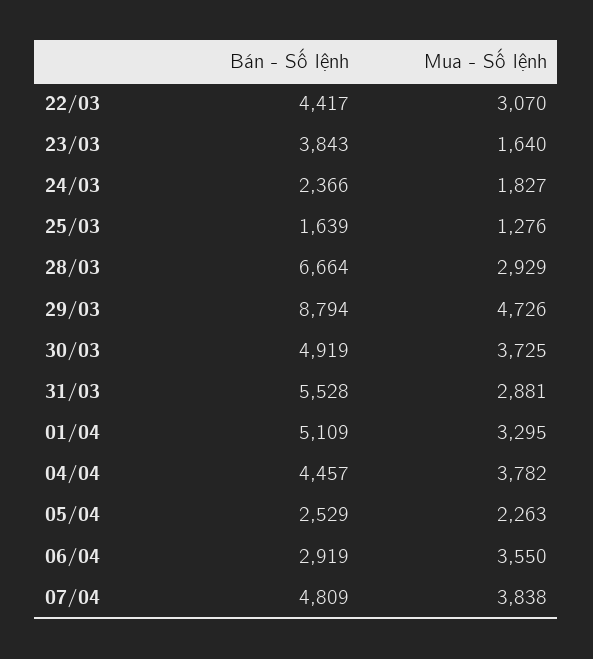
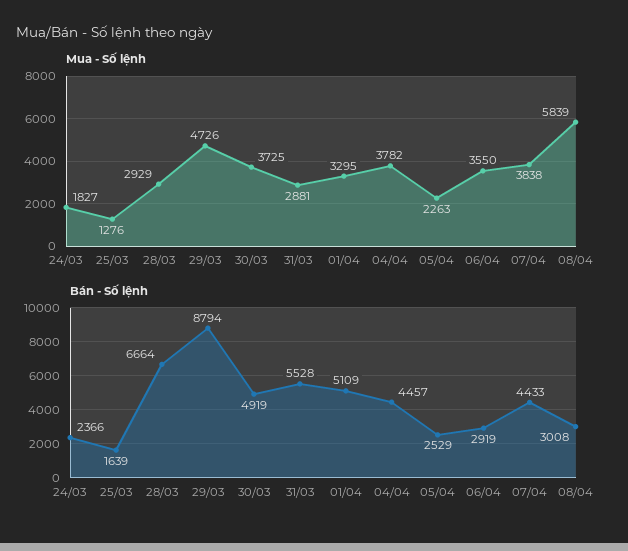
Bán - Số lệnh, 22/03: 4417 -> none
Mua - Số lệnh, 22/03: 3070 -> none
Bán - Số lệnh, 23/03: 3843 -> none
Mua - Số lệnh, 23/03: 1640 -> none
Bán - Số lệnh, 07/04: 4809 -> 4433
Mua - Số lệnh, 08/04: none -> 5839
Bán - Số lệnh, 08/04: none -> 3008

